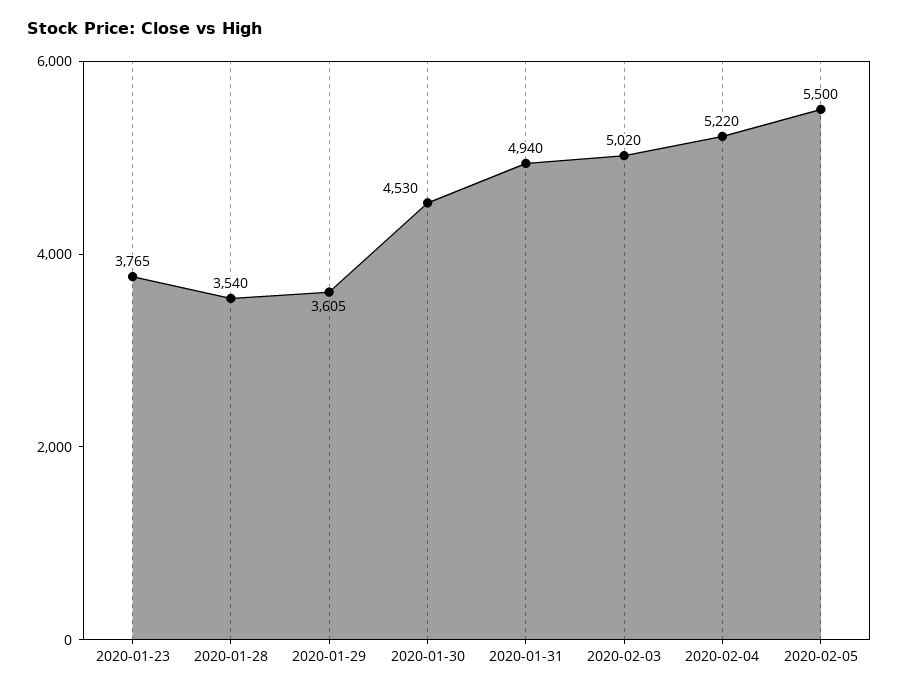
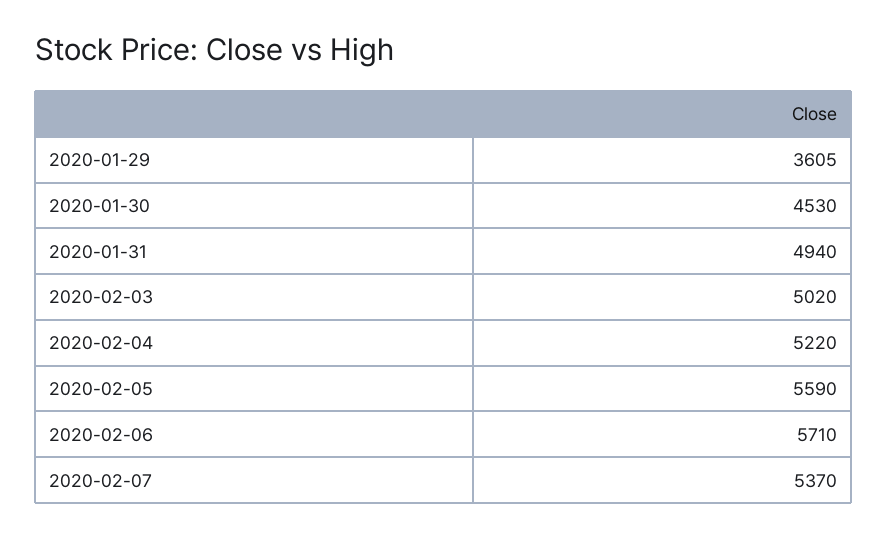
2020-01-23: 3765 -> none
2020-01-28: 3540 -> none
2020-02-05: 5500 -> 5590
2020-02-06: none -> 5710
2020-02-07: none -> 5370

